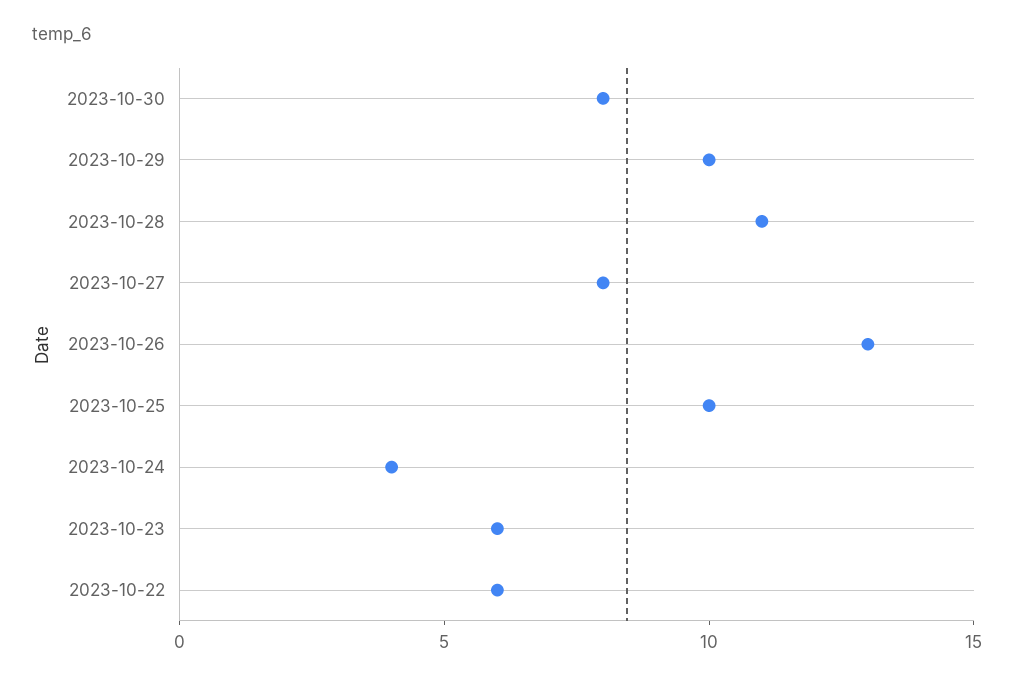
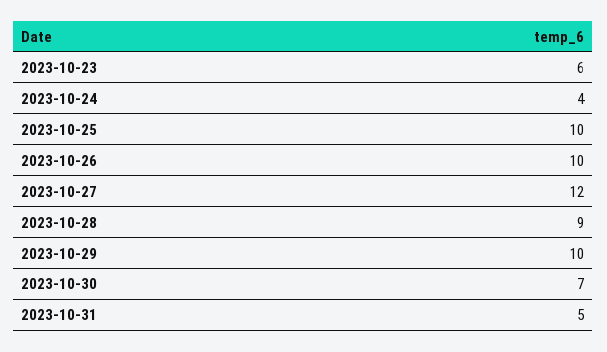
2023-10-30: 8 -> 7
2023-10-28: 11 -> 9
2023-10-27: 8 -> 12
2023-10-26: 13 -> 10
2023-10-22: 6 -> none
2023-10-31: none -> 5

